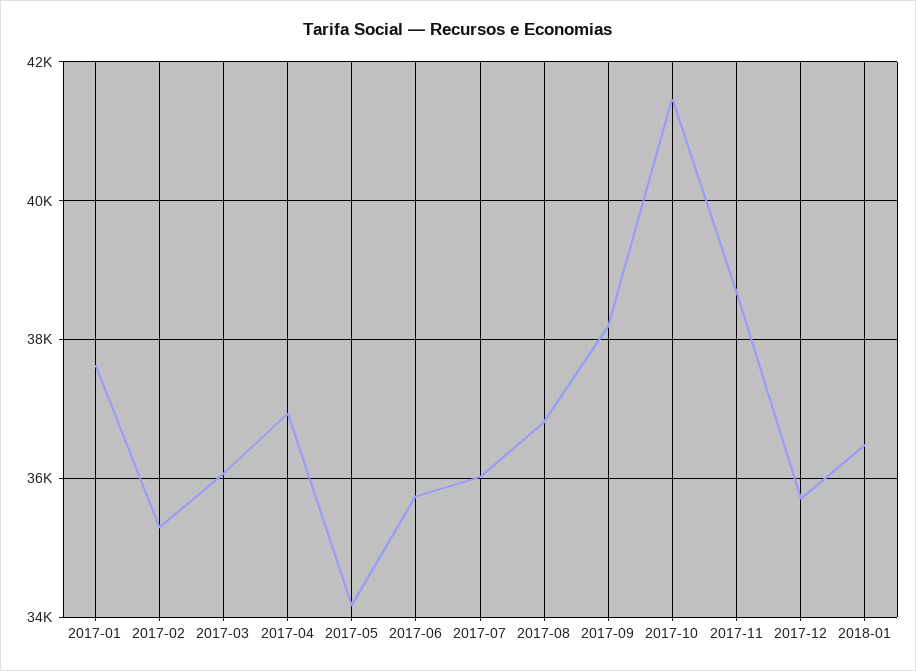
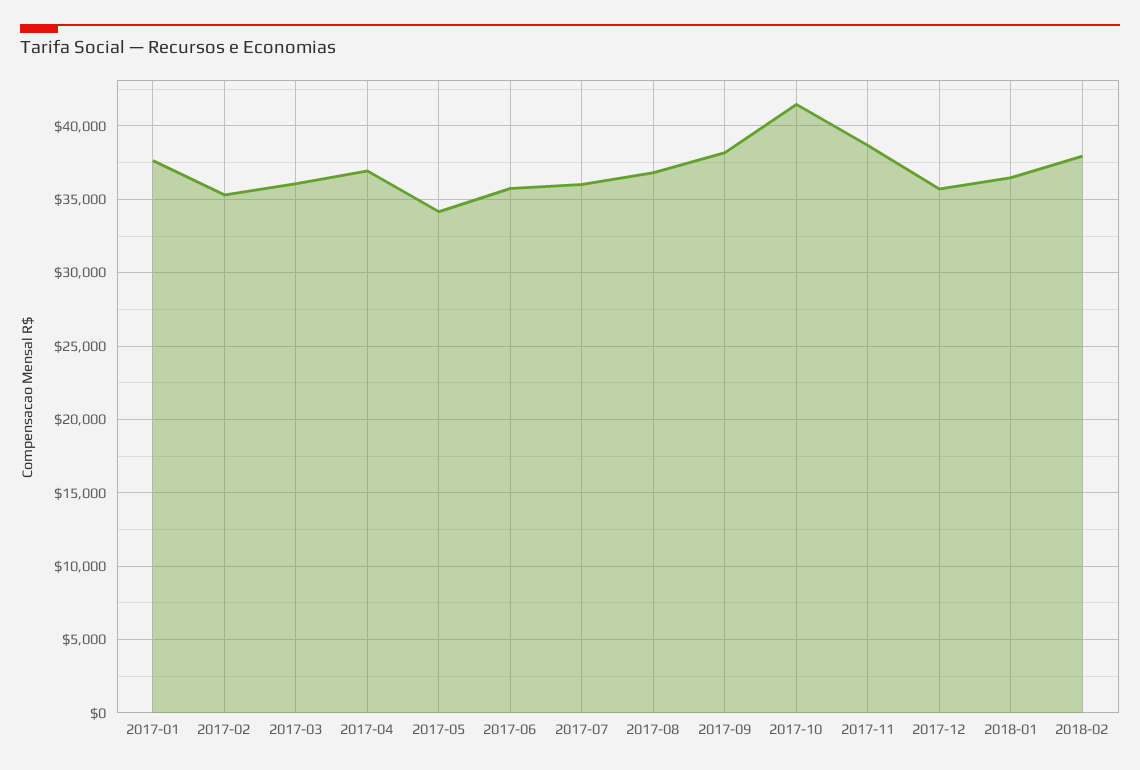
2018-02: none -> 38000

